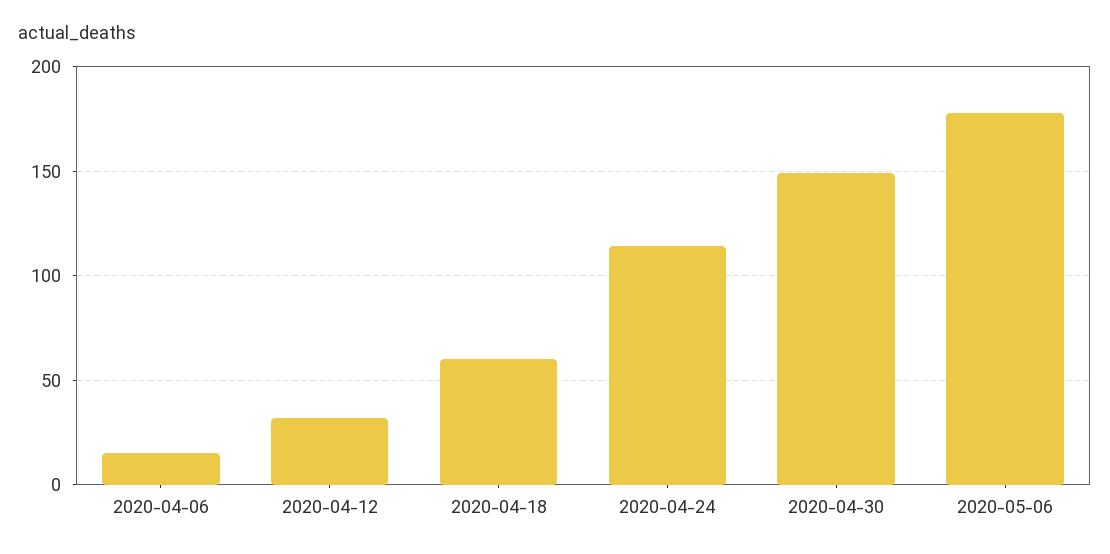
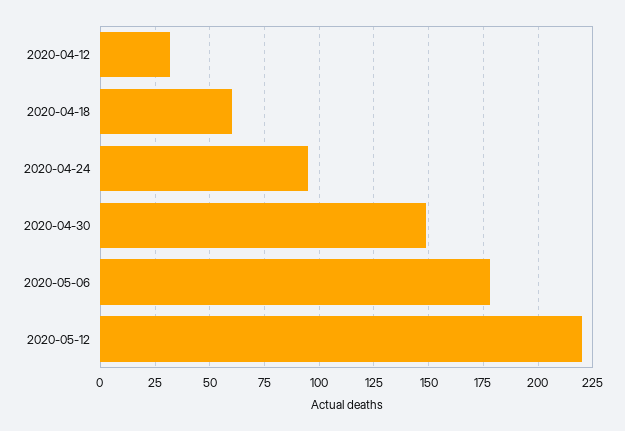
2020-04-06: 15 -> none
2020-04-24: 115 -> 95
2020-05-12: none -> 220

